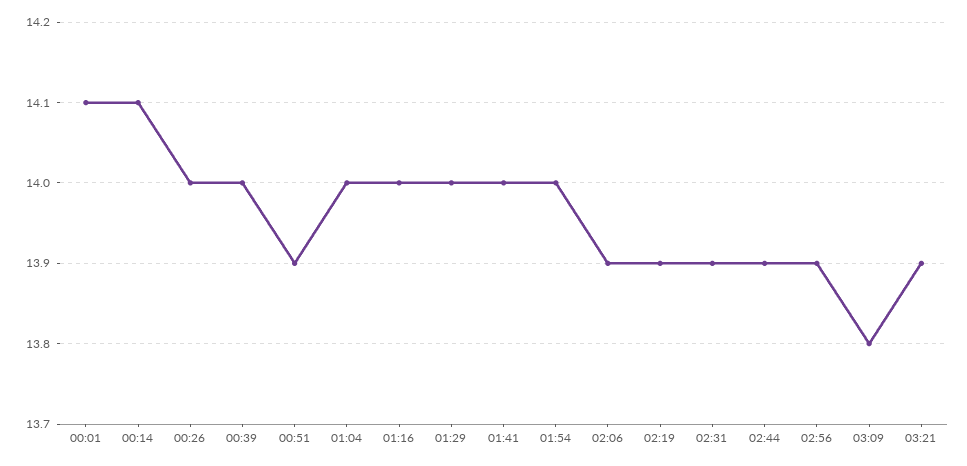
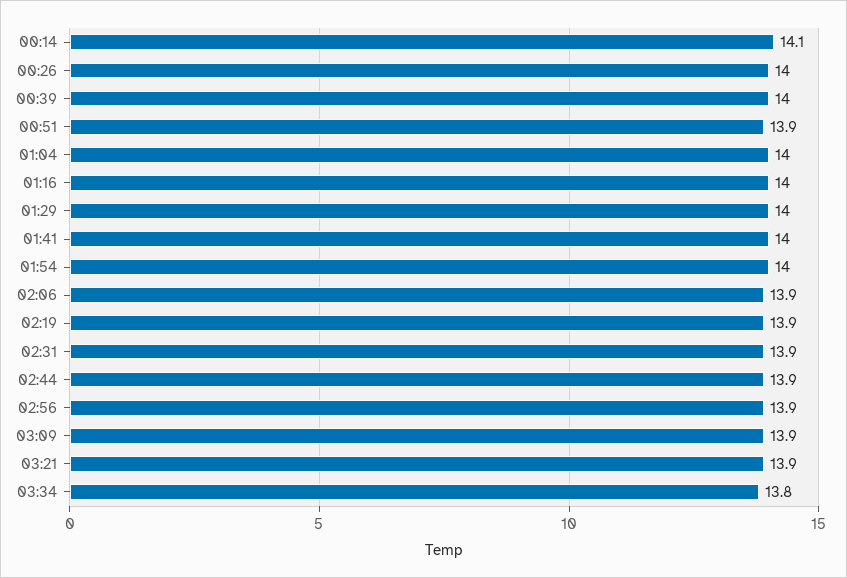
00:01: 14.1 -> none
03:09: 13.8 -> 13.9
03:34: none -> 13.8

